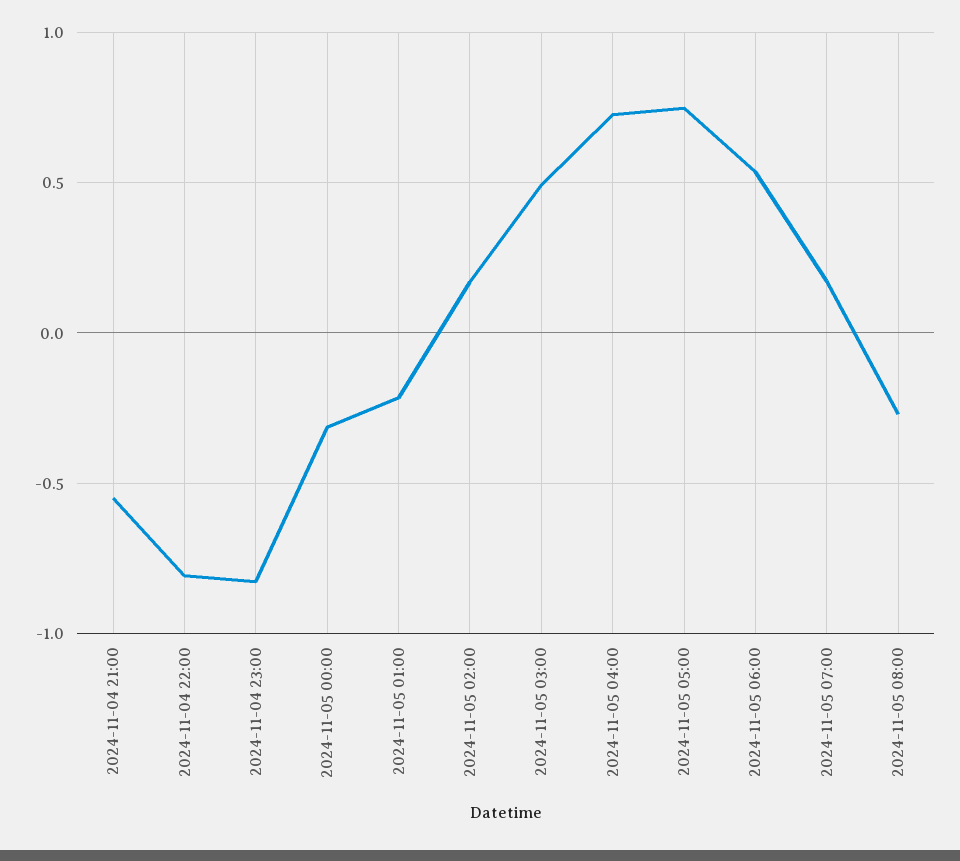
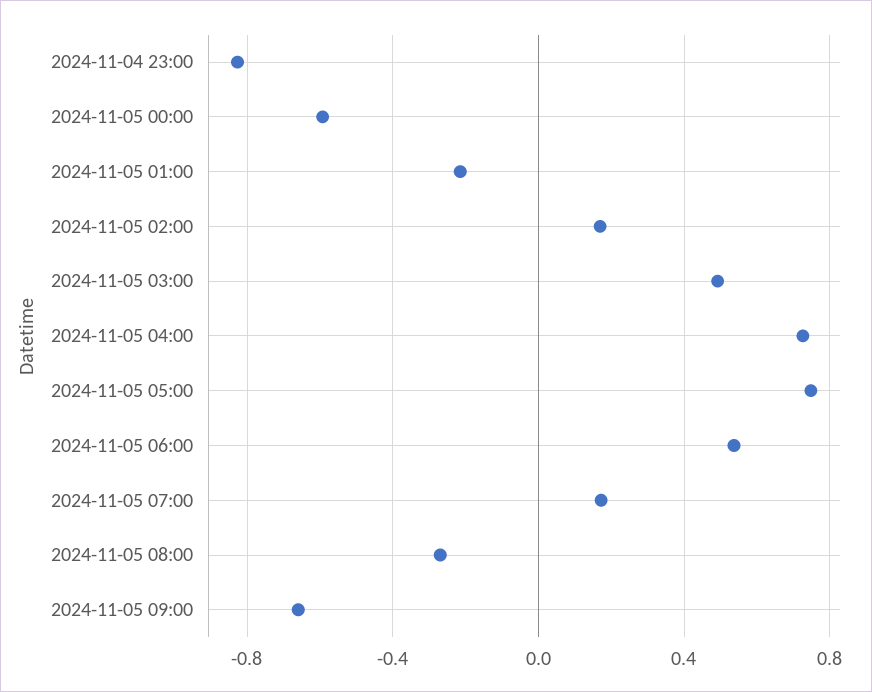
2024-11-04 21:00: -0.55 -> none
2024-11-04 22:00: -0.8 -> none
2024-11-05 00:00: -0.3 -> -0.6
2024-11-05 09:00: none -> -0.65

